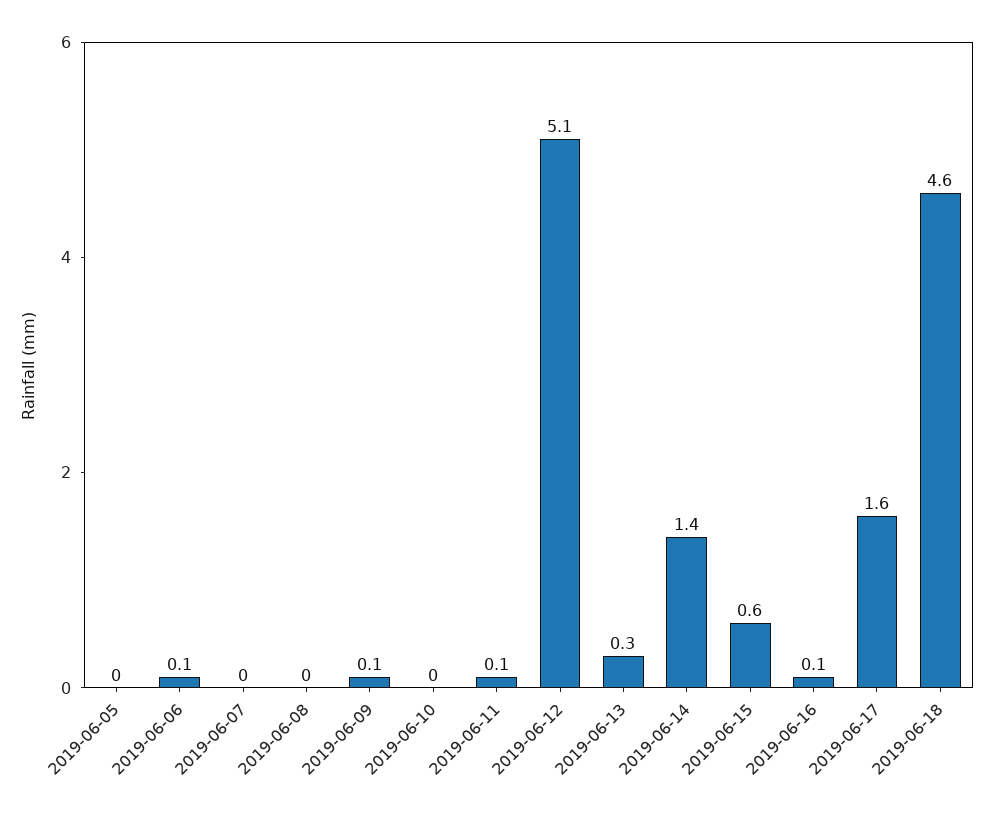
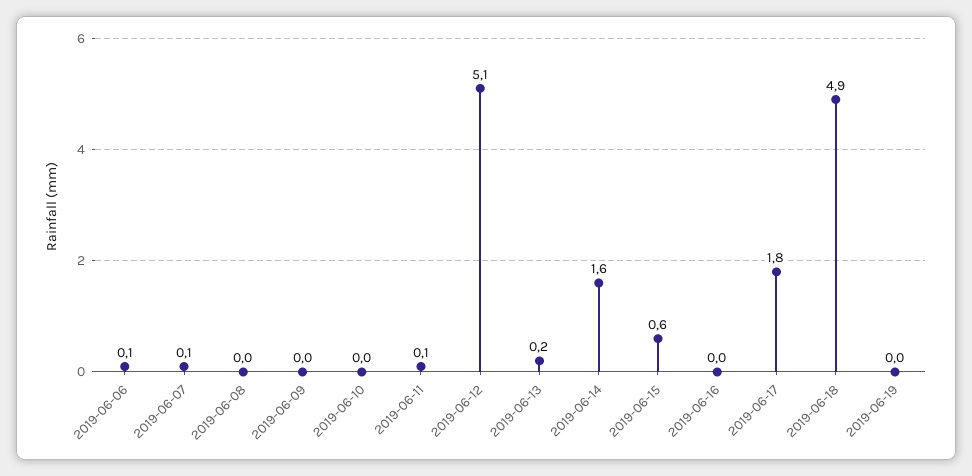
2019-06-05: 0 -> none
2019-06-07: 0 -> 0.1
2019-06-09: 0.1 -> 0
2019-06-13: 0.3 -> 0.2
2019-06-14: 1.4 -> 1.6
2019-06-16: 0.1 -> 0
2019-06-17: 1.6 -> 1.8
2019-06-18: 4.6 -> 4.9
2019-06-19: none -> 0

